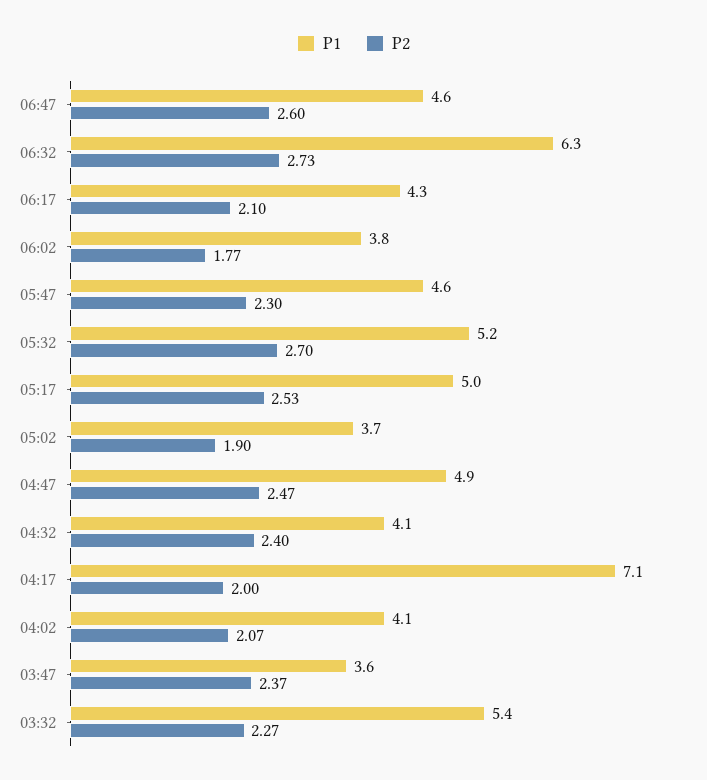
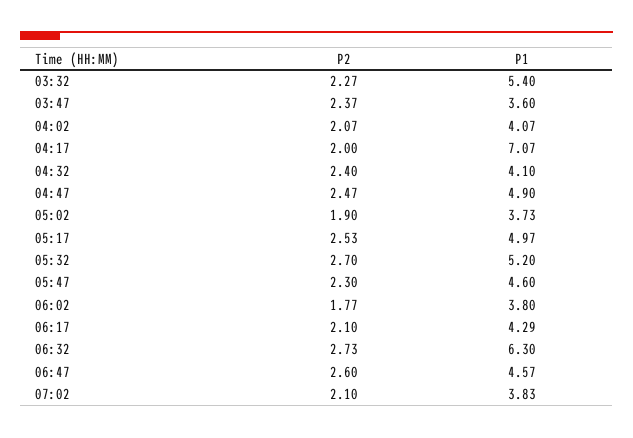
P2, 07:02: none -> 2.1
P1, 07:02: none -> 3.83

